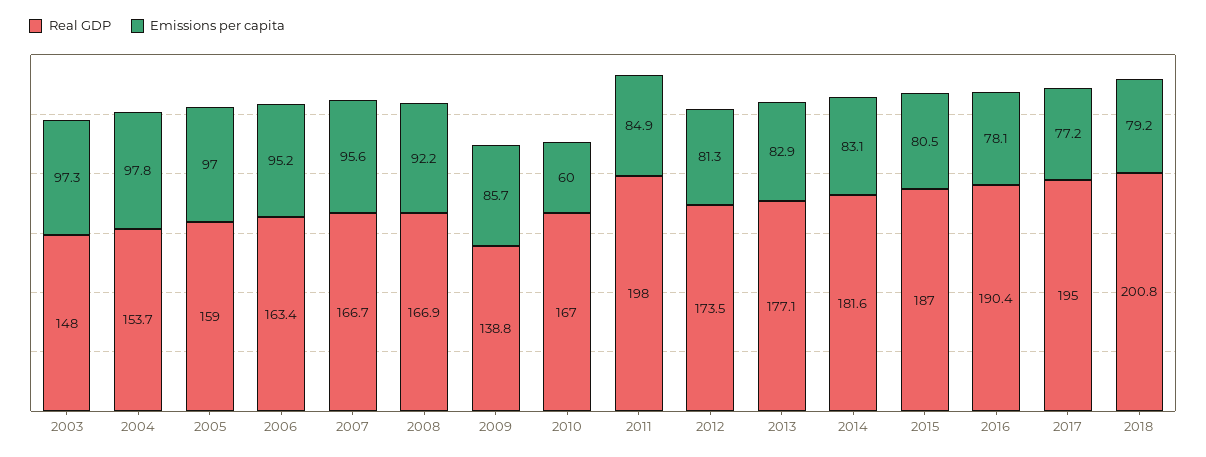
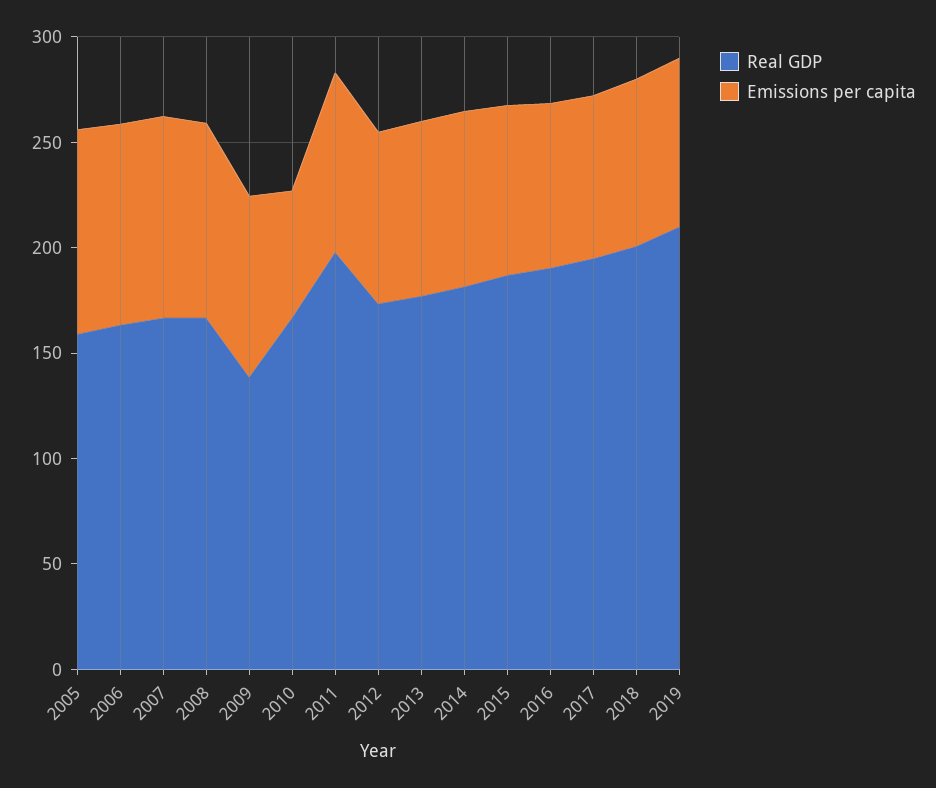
Real GDP, 2003: 148 -> none
Emissions per capita, 2003: 97.3 -> none
Real GDP, 2004: 153.7 -> none
Emissions per capita, 2004: 97.8 -> none
Real GDP, 2019: none -> 210
Emissions per capita, 2019: none -> 80

